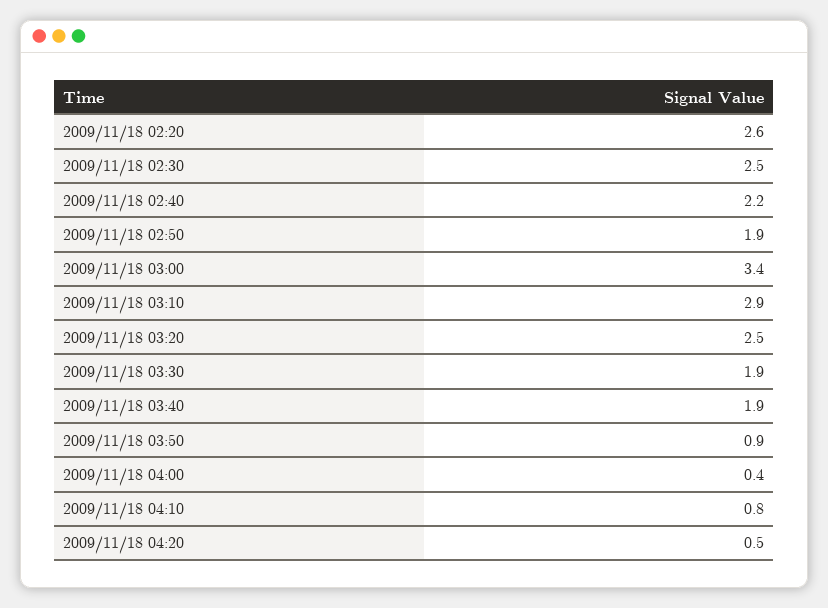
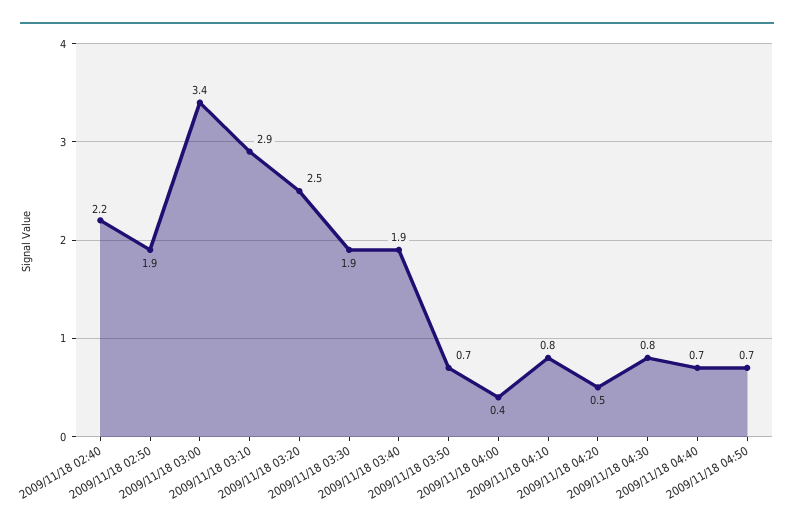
2009/11/18 02:20: 2.6 -> none
2009/11/18 02:30: 2.5 -> none
2009/11/18 03:50: 0.9 -> 0.7
2009/11/18 04:30: none -> 0.8
2009/11/18 04:40: none -> 0.7
2009/11/18 04:50: none -> 0.7

